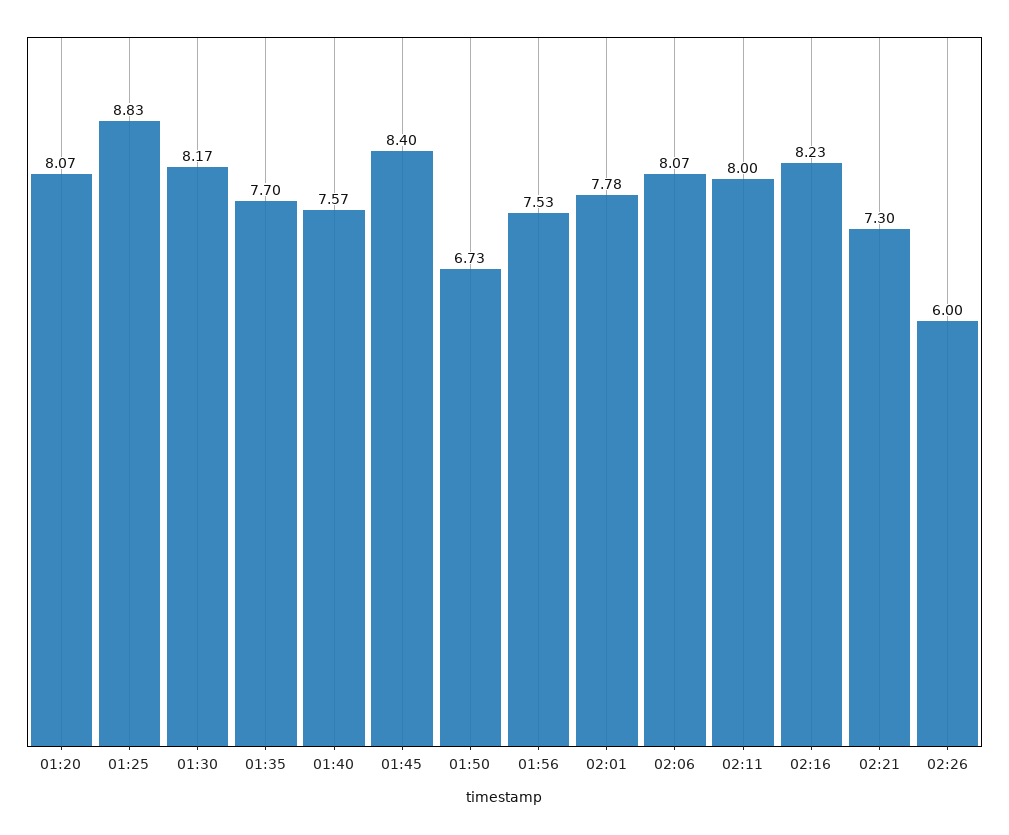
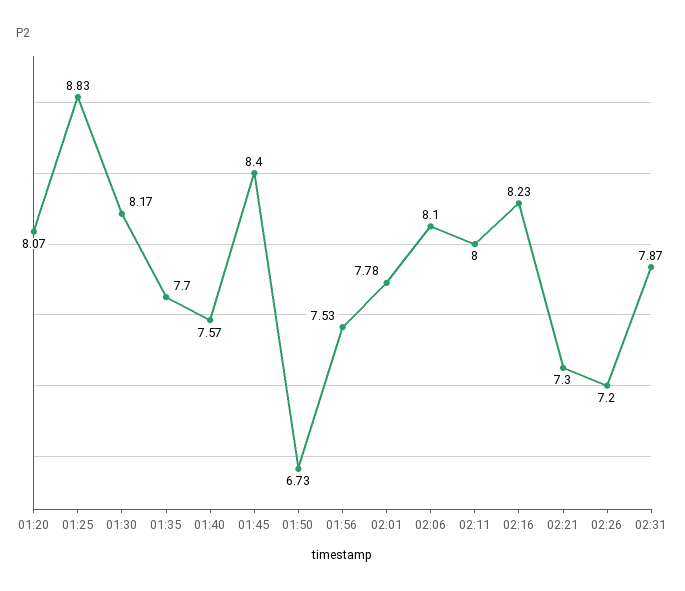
02:06: 8.07 -> 8.1
02:26: 6 -> 7.2
02:31: none -> 7.87

